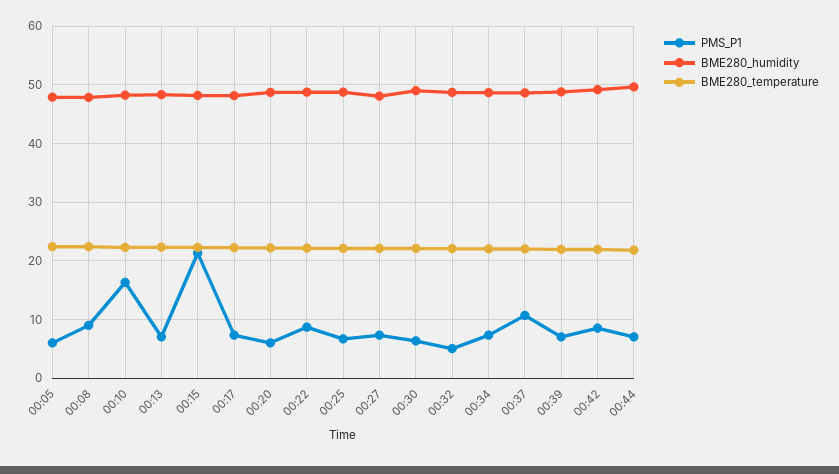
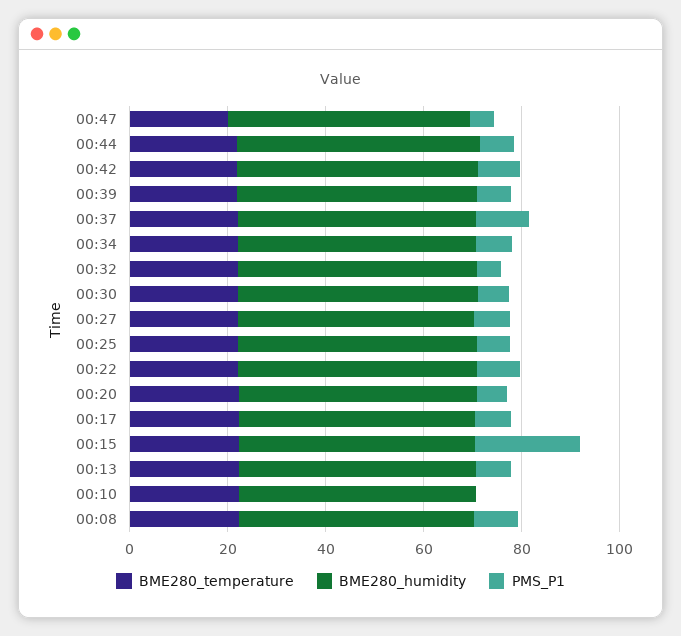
PMS_P1, 00:05: 6 -> none
BME280_humidity, 00:05: 48 -> none
BME280_temperature, 00:05: 22 -> none
PMS_P1, 00:10: 16 -> 0
BME280_temperature, 00:47: none -> 20
BME280_humidity, 00:47: none -> 50
PMS_P1, 00:47: none -> 5

